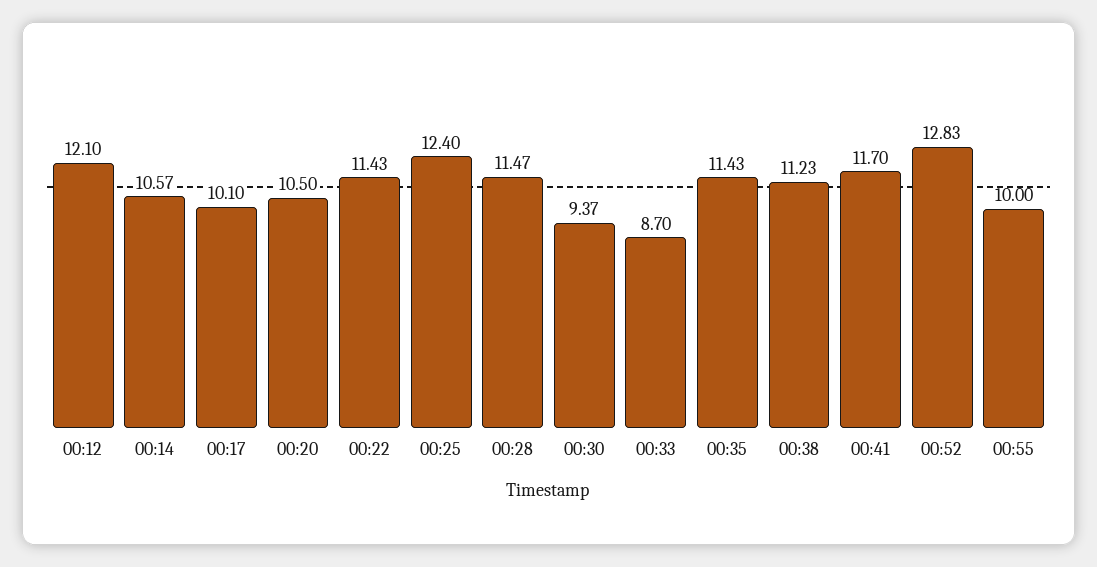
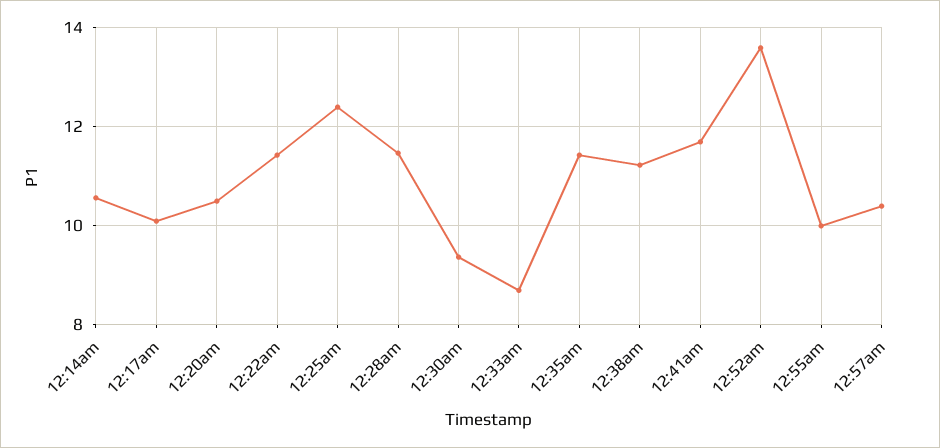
00:12: 12.1 -> none
00:52: 12.83 -> 13.6
12:57am: none -> 10.4

